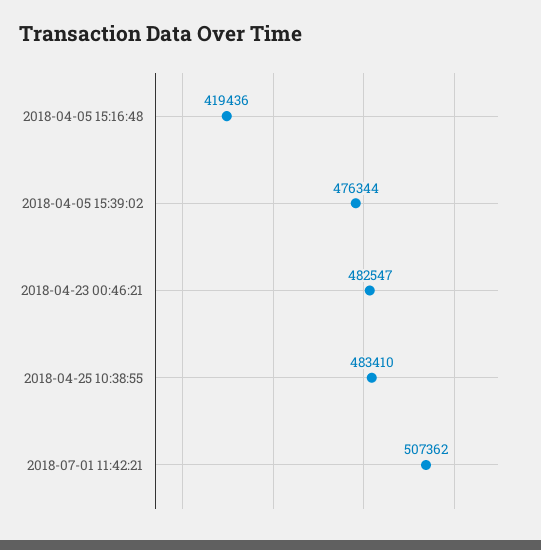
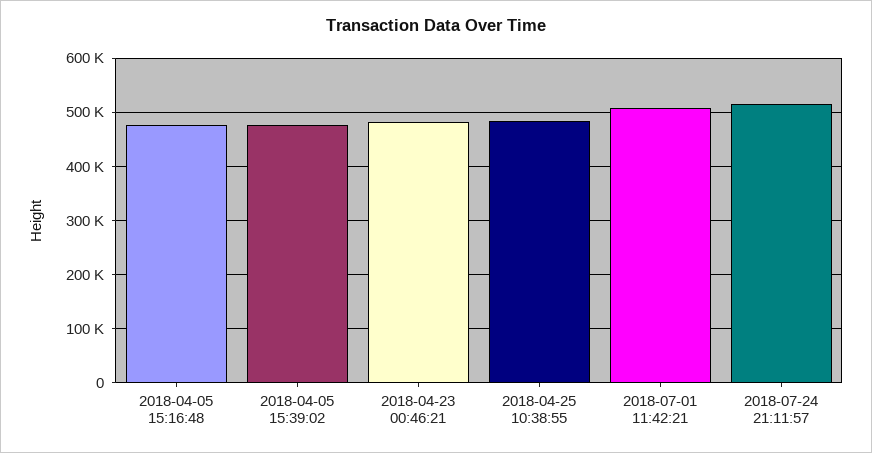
2018-04-05 15:16:48: 419436 -> 480000
2018-07-24 21:11:57: none -> 520000

